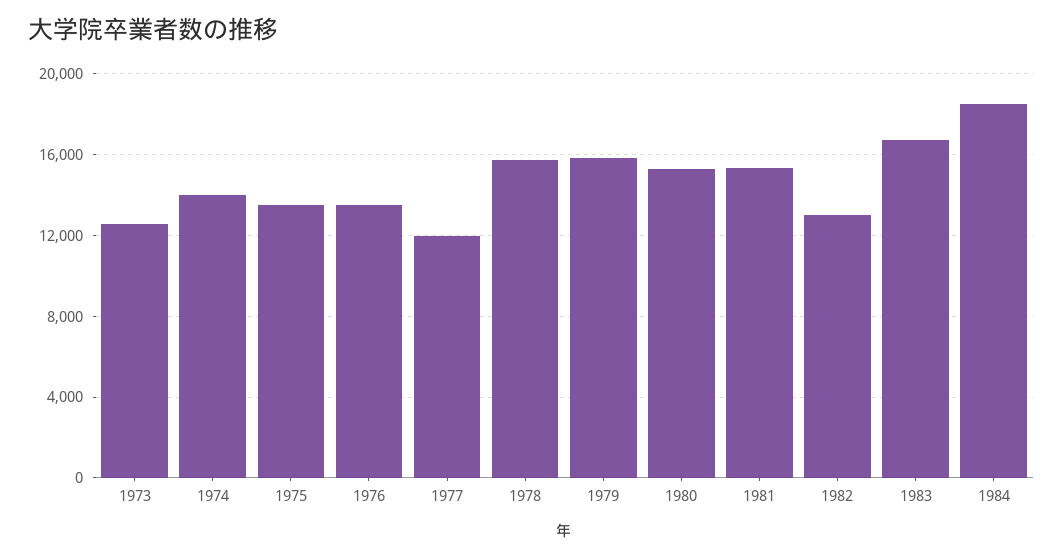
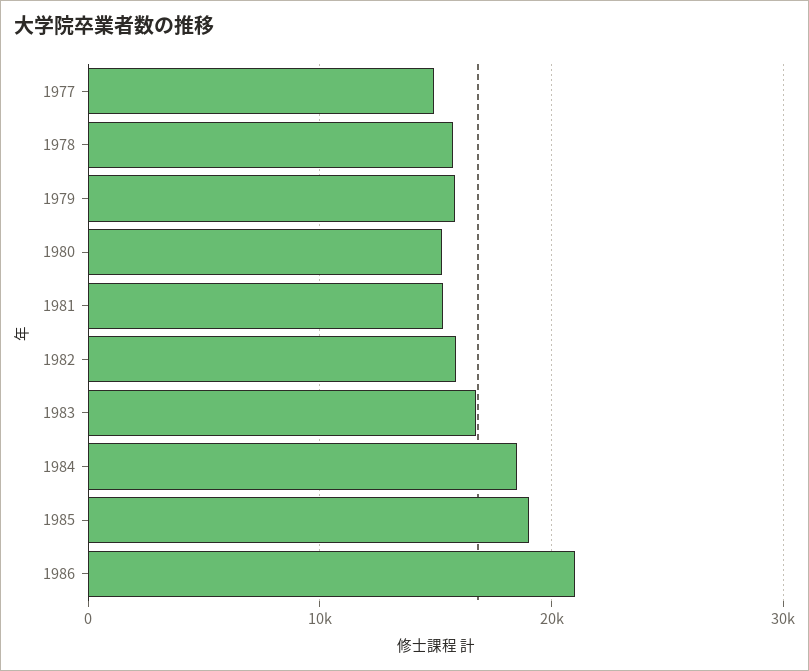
1973: 12500 -> none
1974: 14000 -> none
1975: 13500 -> none
1976: 13500 -> none
1977: 12000 -> 15000
1982: 13000 -> 16000
1985: none -> 19000
1986: none -> 21000

